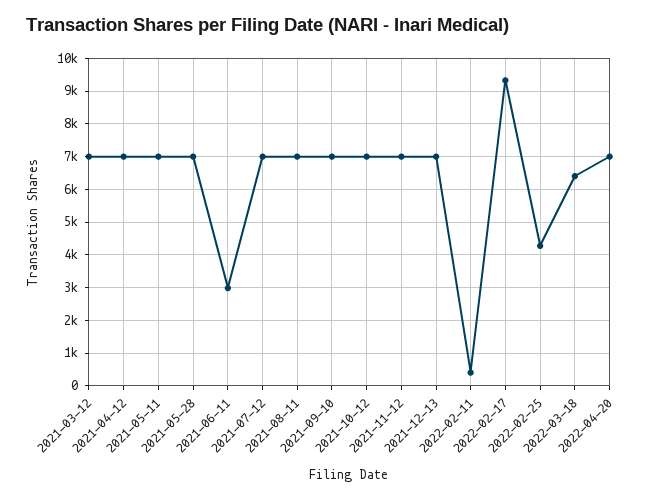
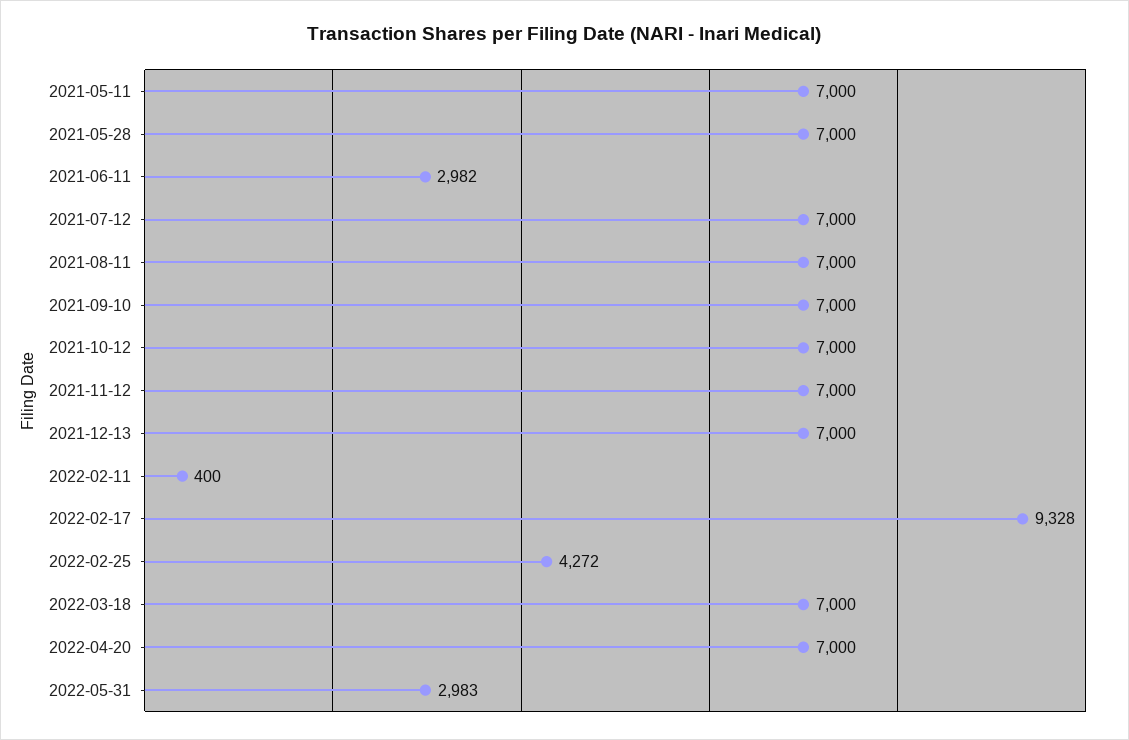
2021-03-12: 7000 -> none
2021-04-12: 7000 -> none
2022-03-18: 6400 -> 7000
2022-05-31: none -> 2983

